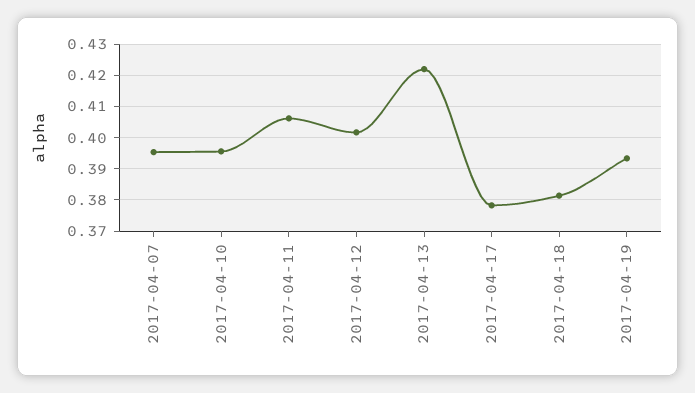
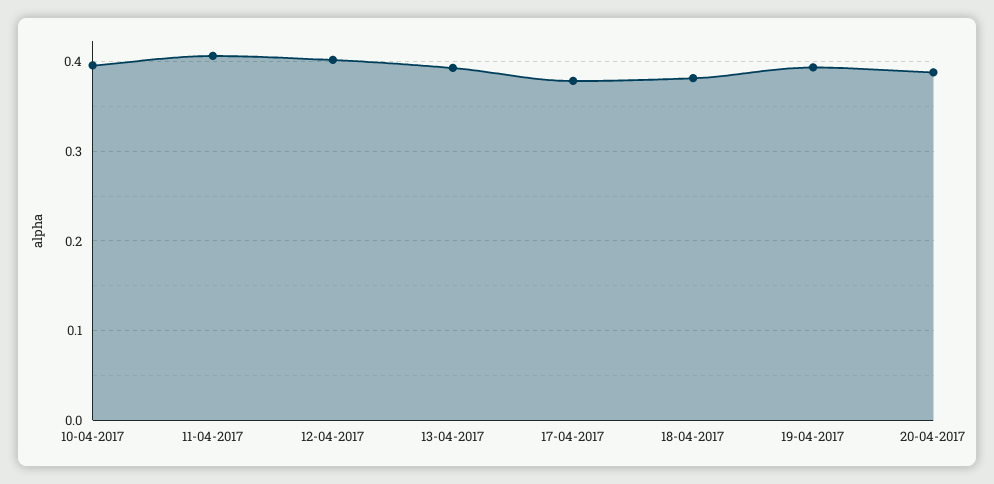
2017-04-07: 0.396 -> none
2017-04-13: 0.422 -> 0.39
20-04-2017: none -> 0.39

